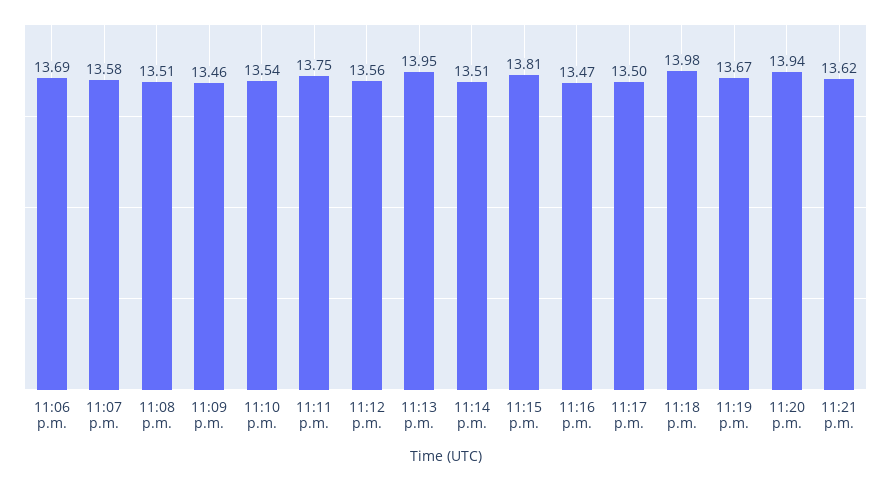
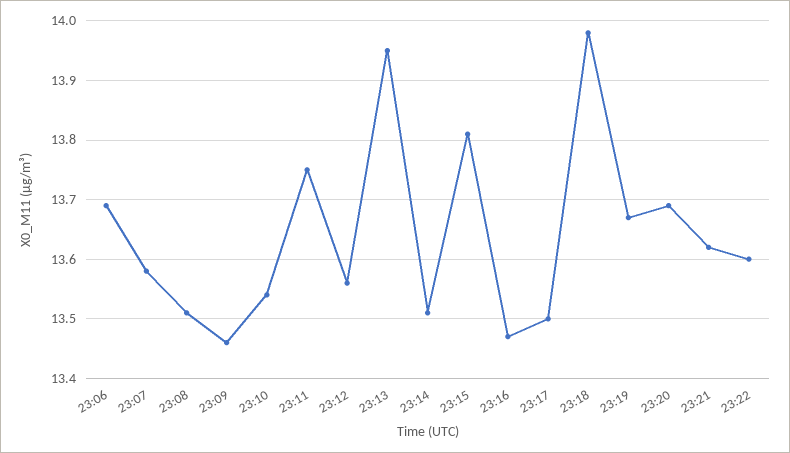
11:20 p.m.: 13.94 -> 13.7
23:22: none -> 13.6

